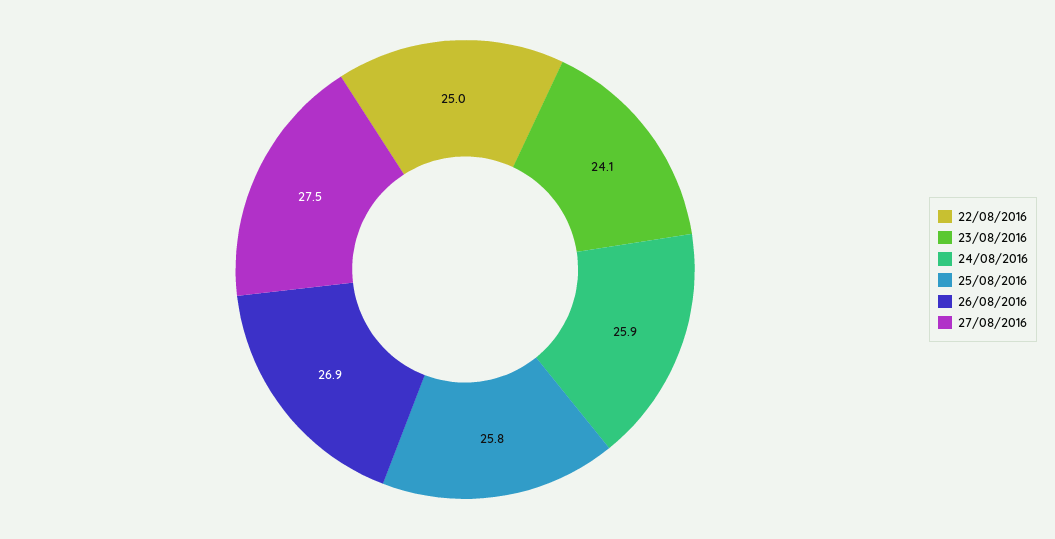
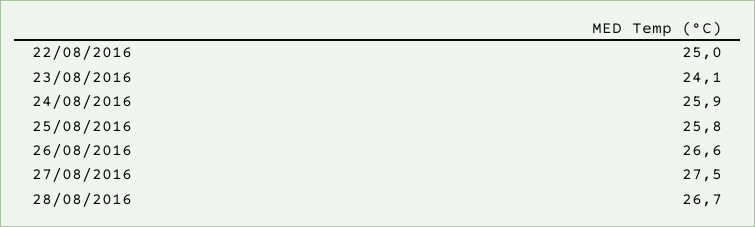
26/08/2016: 26.9 -> 26.6
28/08/2016: none -> 26.7

